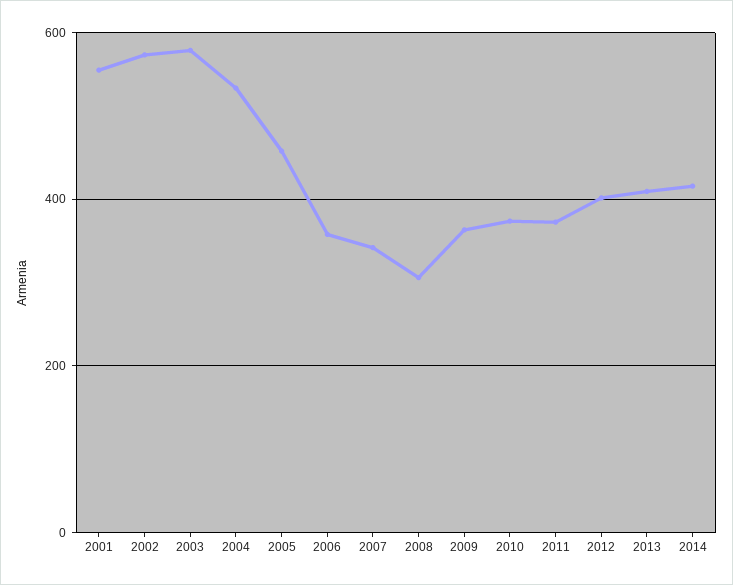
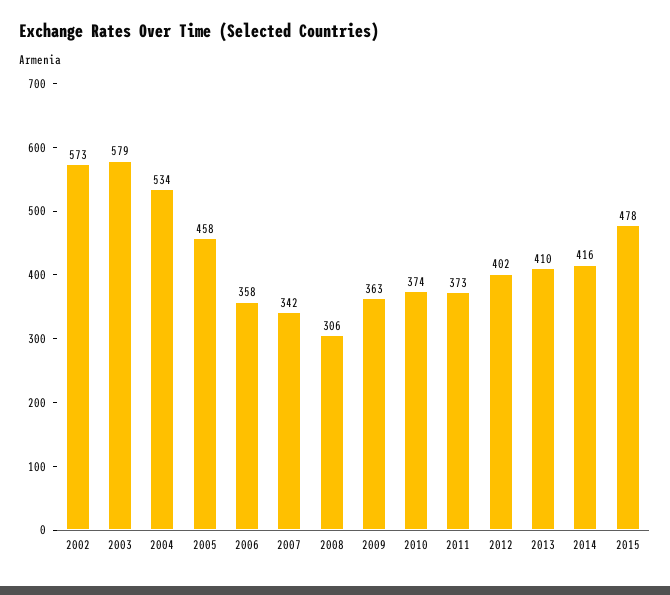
2001: 560 -> none
2015: none -> 478

